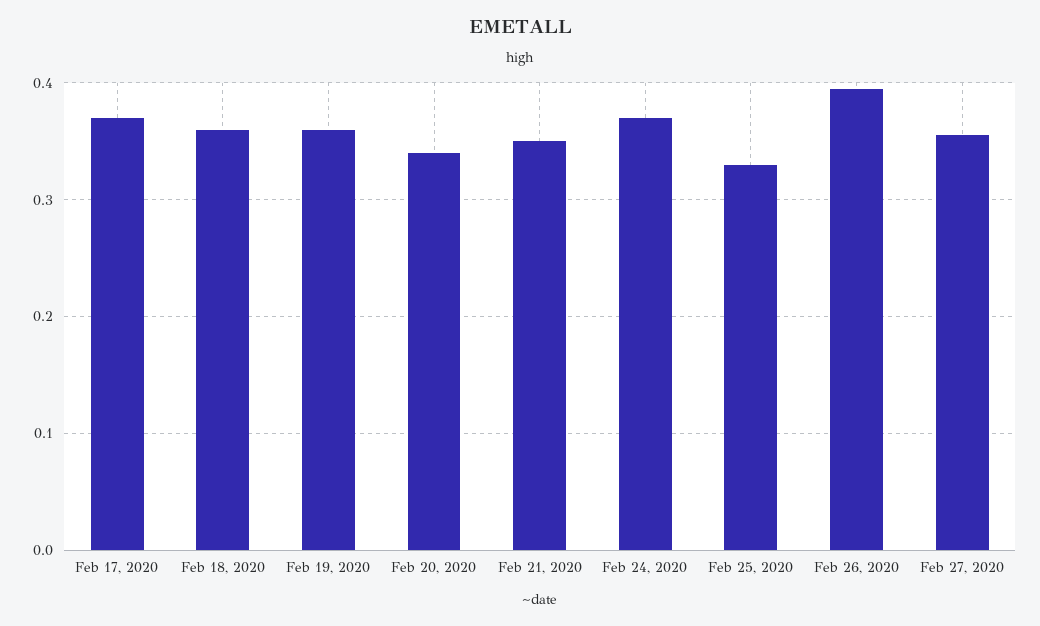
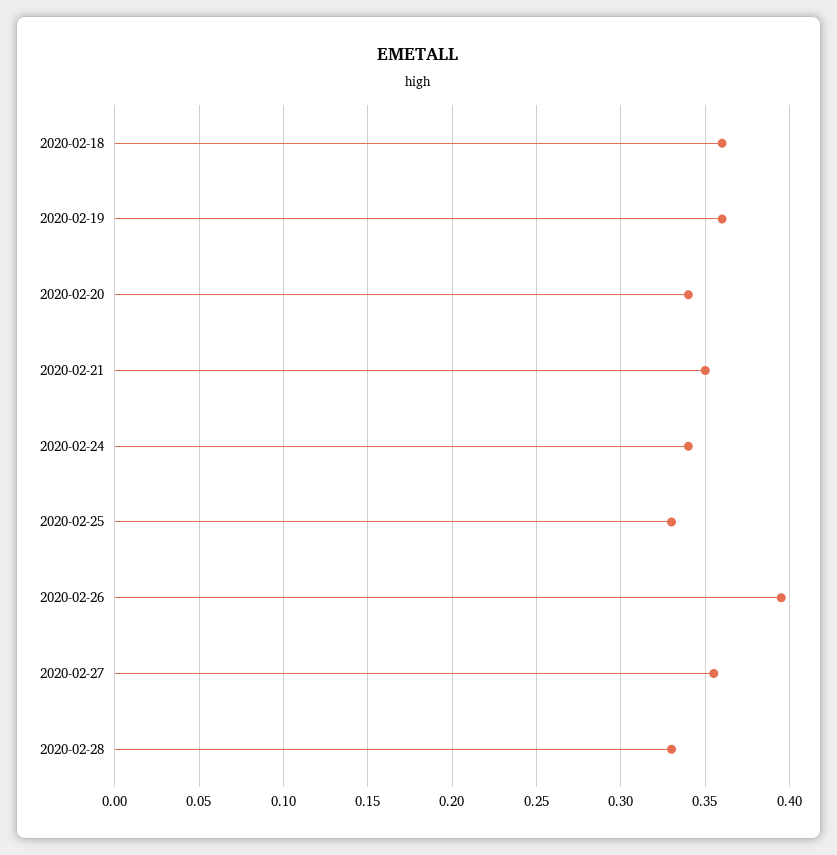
Feb 17, 2020: 0.37 -> none
Feb 24, 2020: 0.37 -> 0.34
2020-02-28: none -> 0.33

